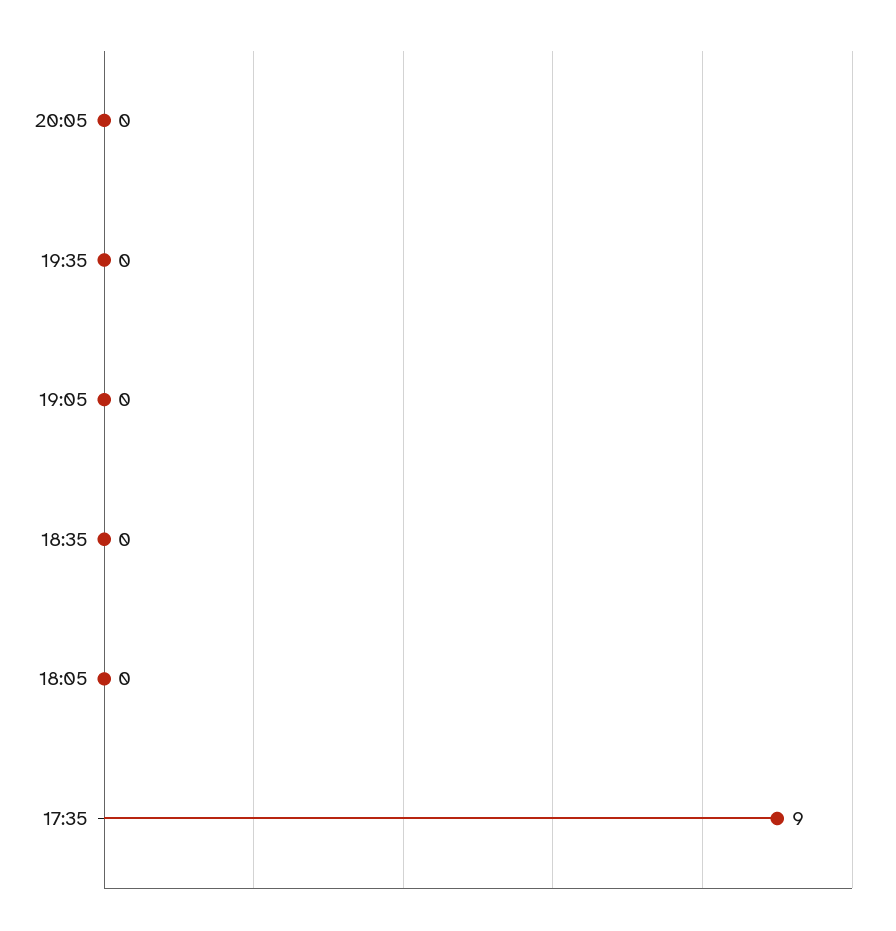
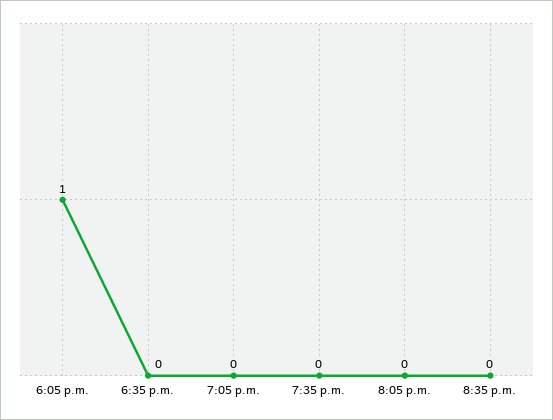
18:05: 0 -> 1
17:35: 9 -> none
8:35 p.m.: none -> 0

